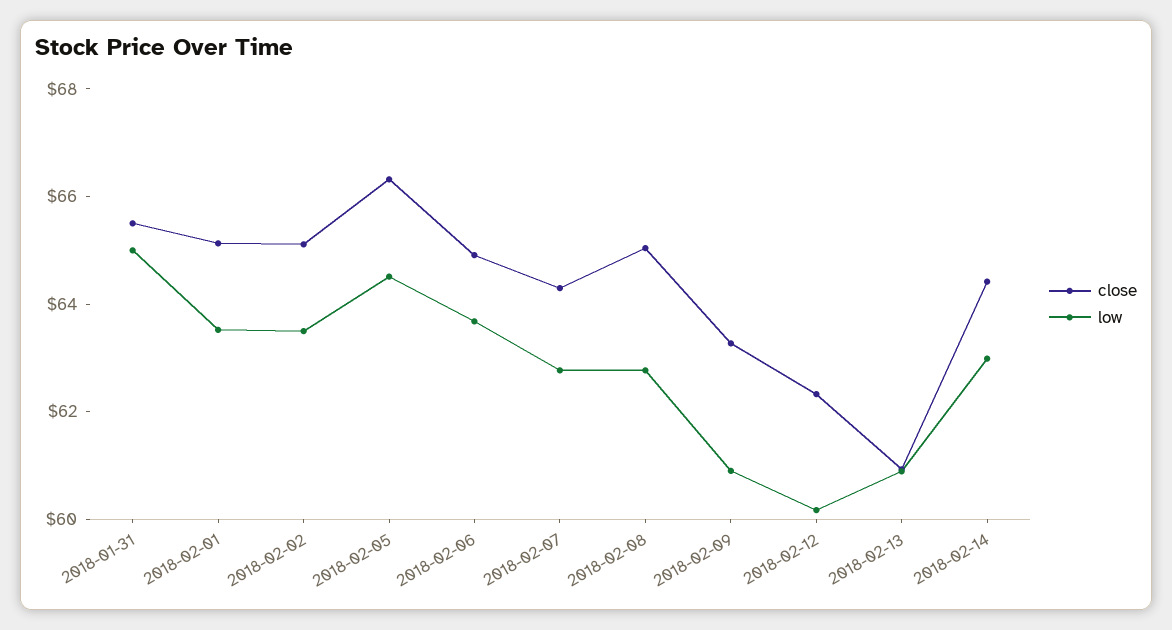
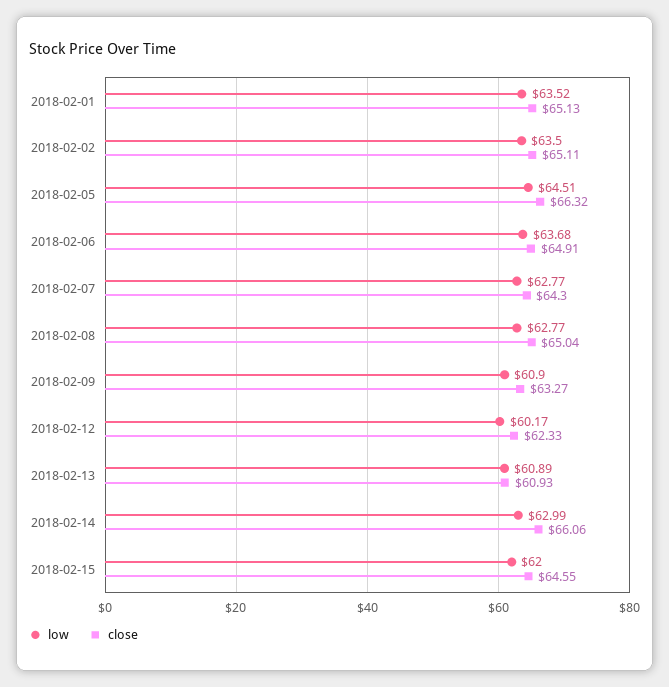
close, 2018-01-31: 65.5 -> none
low, 2018-01-31: 65 -> none
close, 2018-02-14: 64.5 -> 66.06
low, 2018-02-15: none -> 62
close, 2018-02-15: none -> 64.55

